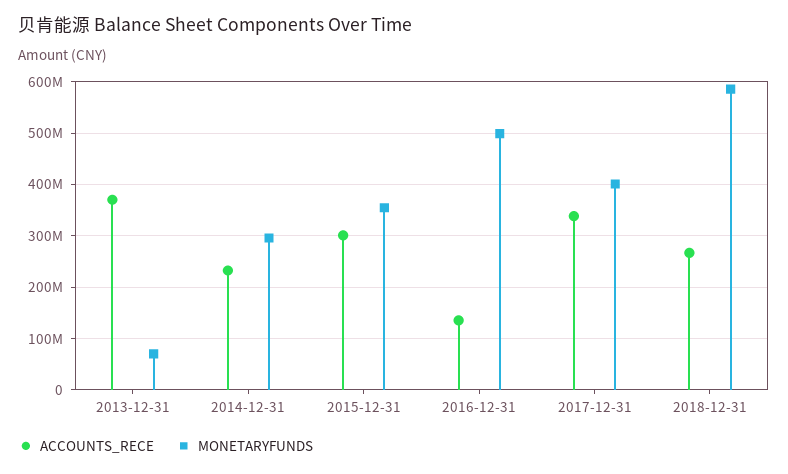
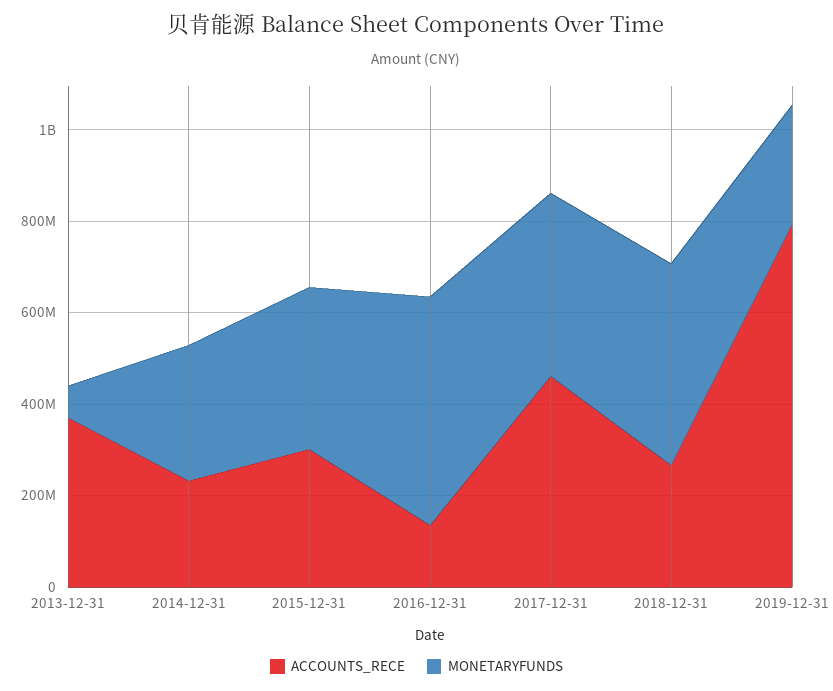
ACCOUNTS_RECE, 2017-12-31: 340000000 -> 450000000
MONETARYFUNDS, 2018-12-31: 580000000 -> 450000000
ACCOUNTS_RECE, 2019-12-31: none -> 800000000
MONETARYFUNDS, 2019-12-31: none -> 250000000

